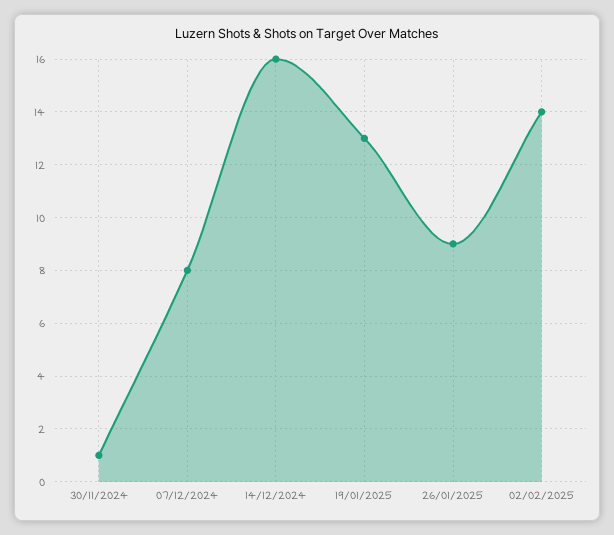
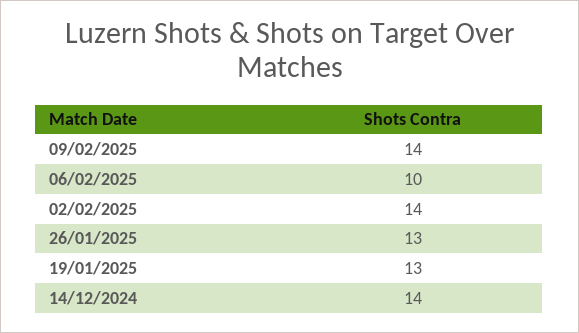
30/11/2024: 1 -> none
07/12/2024: 8 -> none
14/12/2024: 16 -> 14
26/01/2025: 9 -> 13
09/02/2025: none -> 14
06/02/2025: none -> 10

